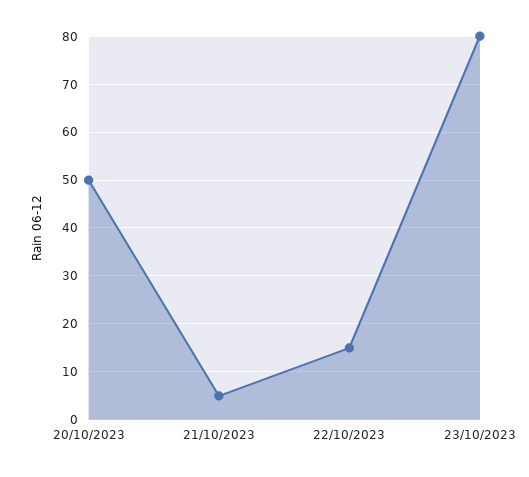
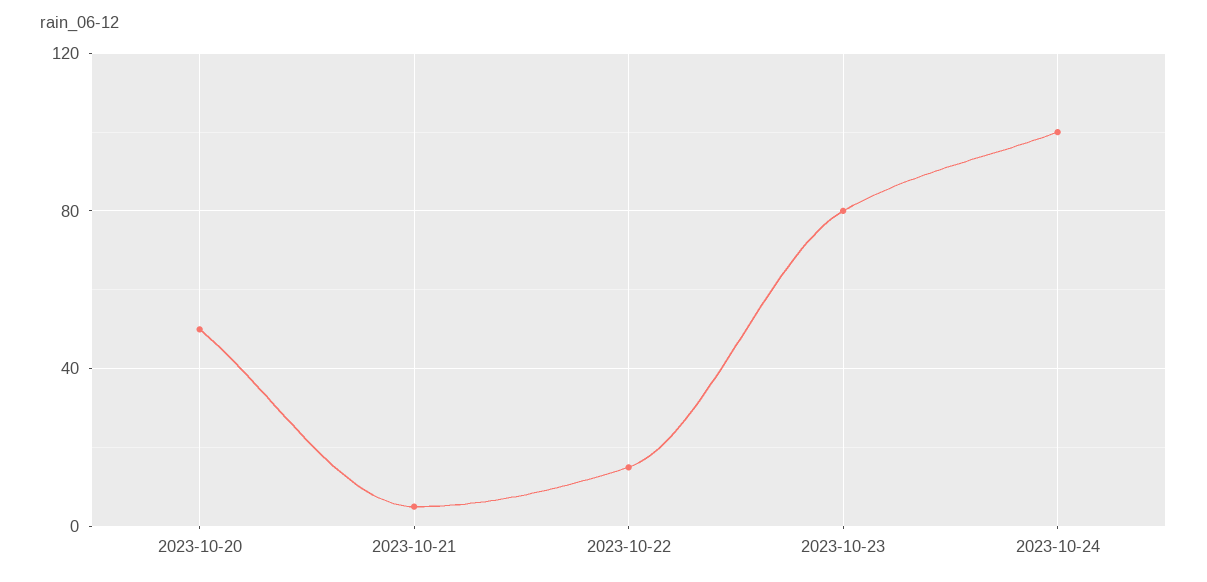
2023-10-24: none -> 100

